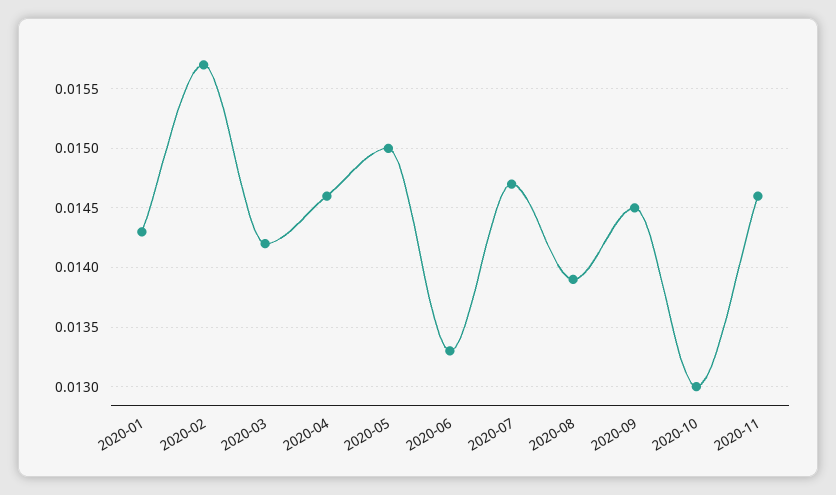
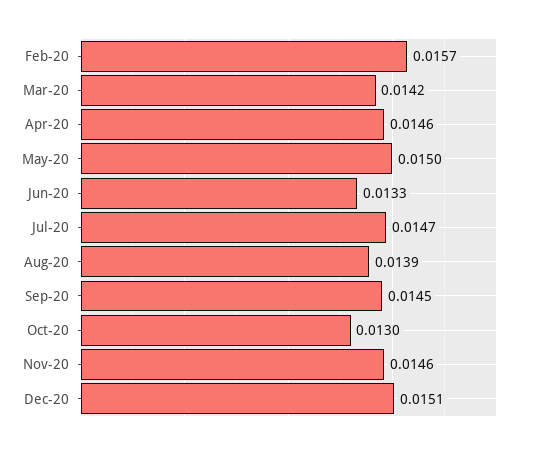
2020-01: 0.0143 -> none
Dec-20: none -> 0.0151

